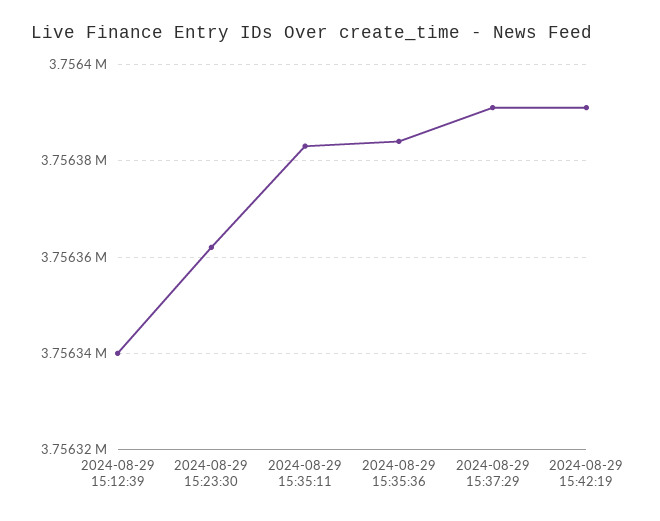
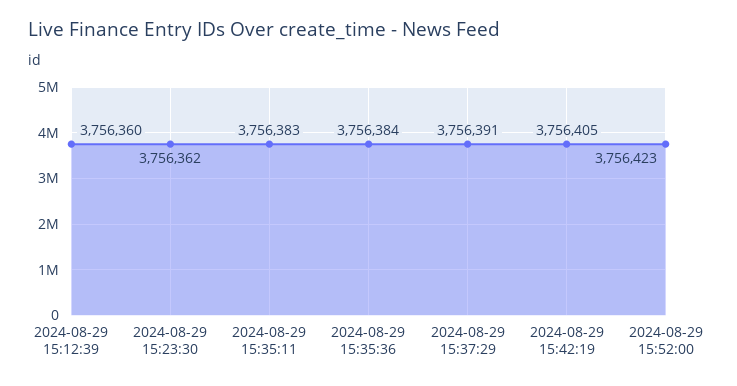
2024-08-29 15:12:39: 3756340 -> 3756360
2024-08-29 15:42:19: 3756390 -> 3756405
2024-08-29 15:52:00: none -> 3756423

